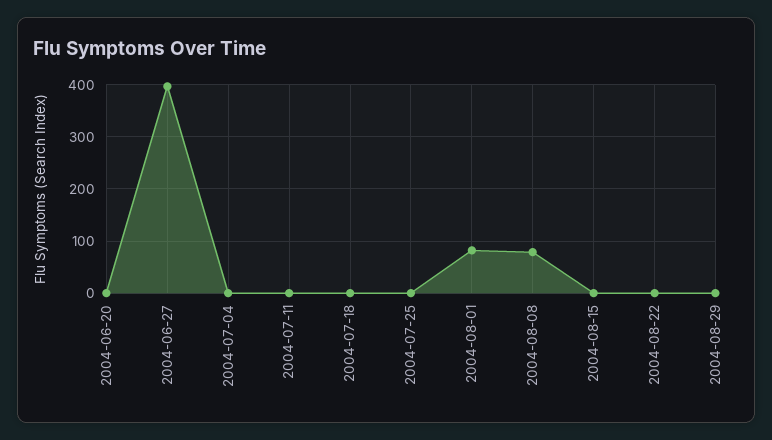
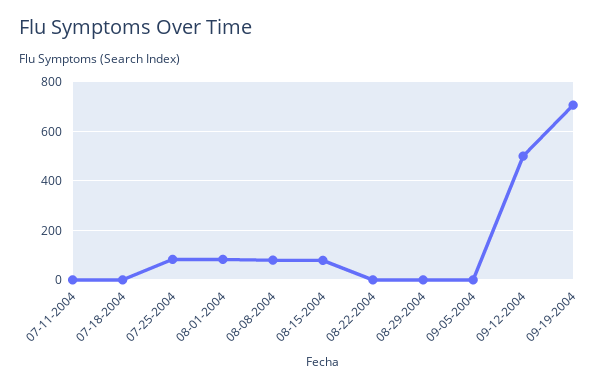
2004-06-20: 0 -> none
2004-06-27: 400 -> none
2004-07-04: 0 -> none
2004-07-25: 0 -> 75
2004-08-15: 0 -> 75
09-05-2004: none -> 0
09-12-2004: none -> 500
09-19-2004: none -> 700

